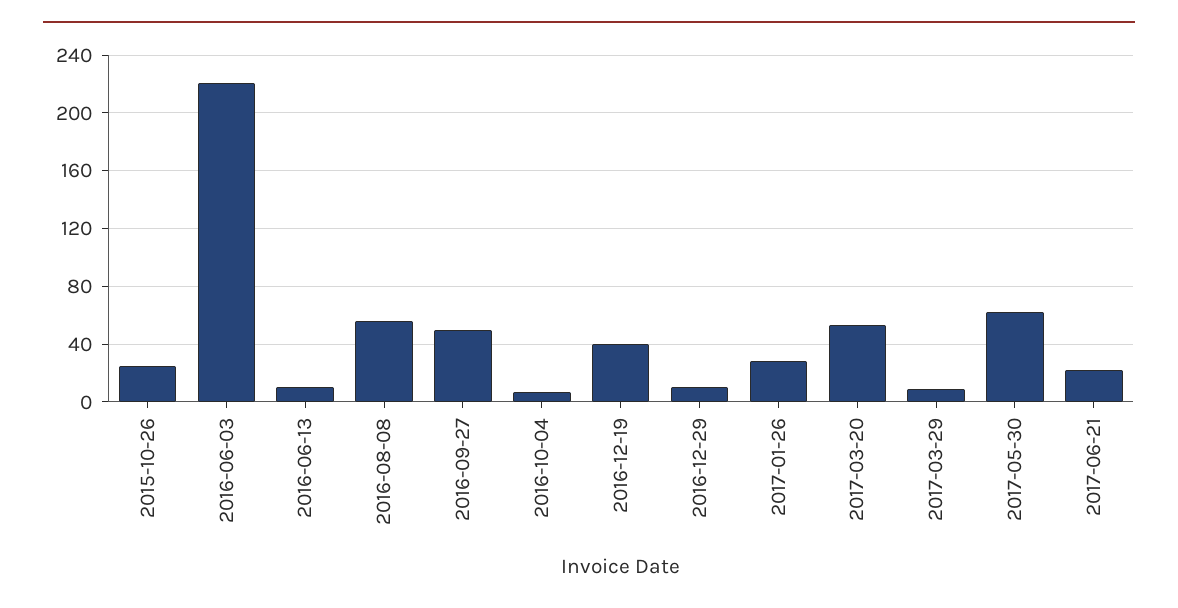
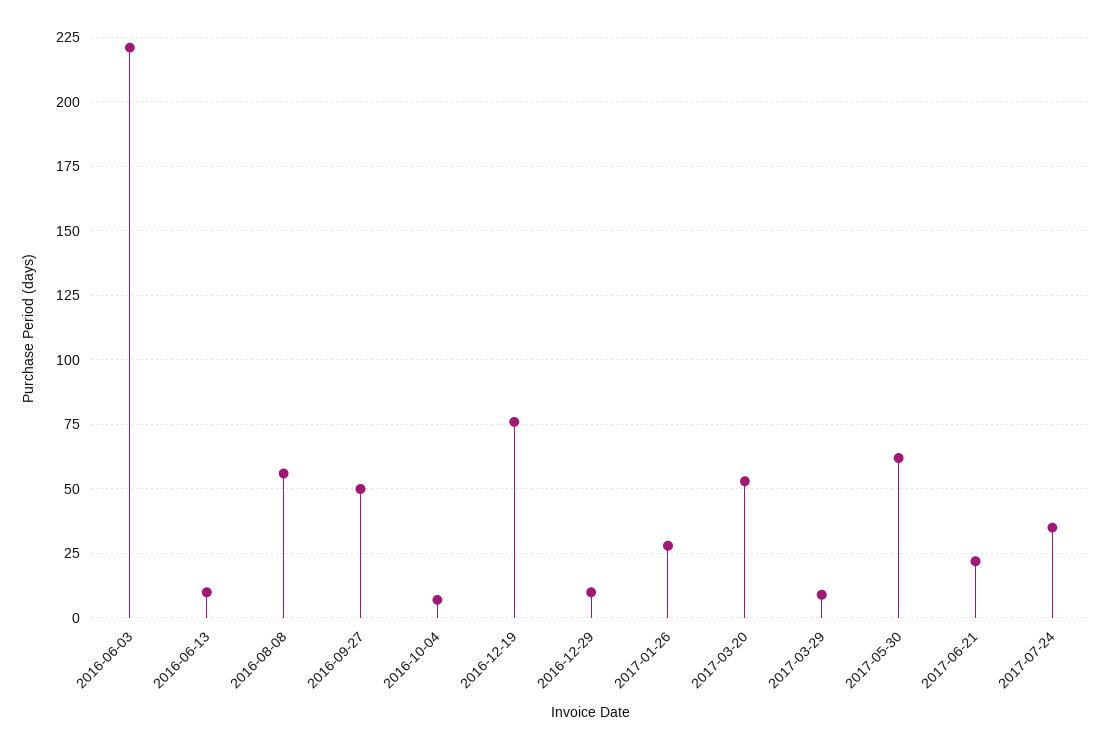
2015-10-26: 25 -> none
2016-12-19: 40 -> 75
2017-07-24: none -> 35

